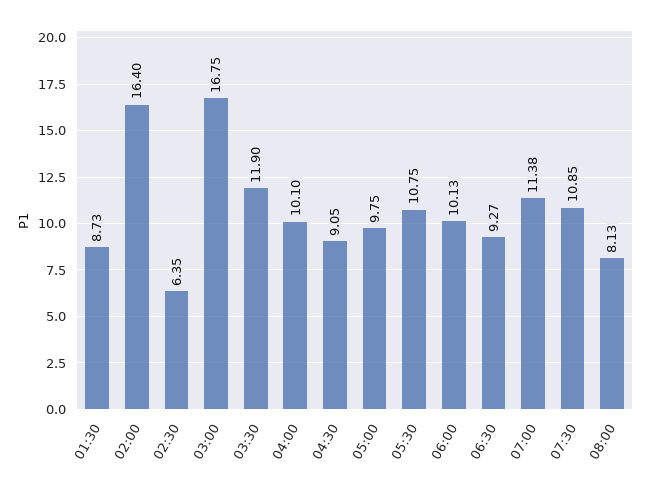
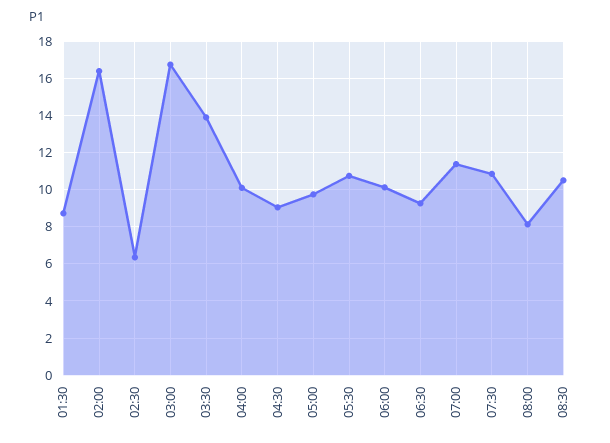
03:30: 11.9 -> 14
08:30: none -> 10.5

